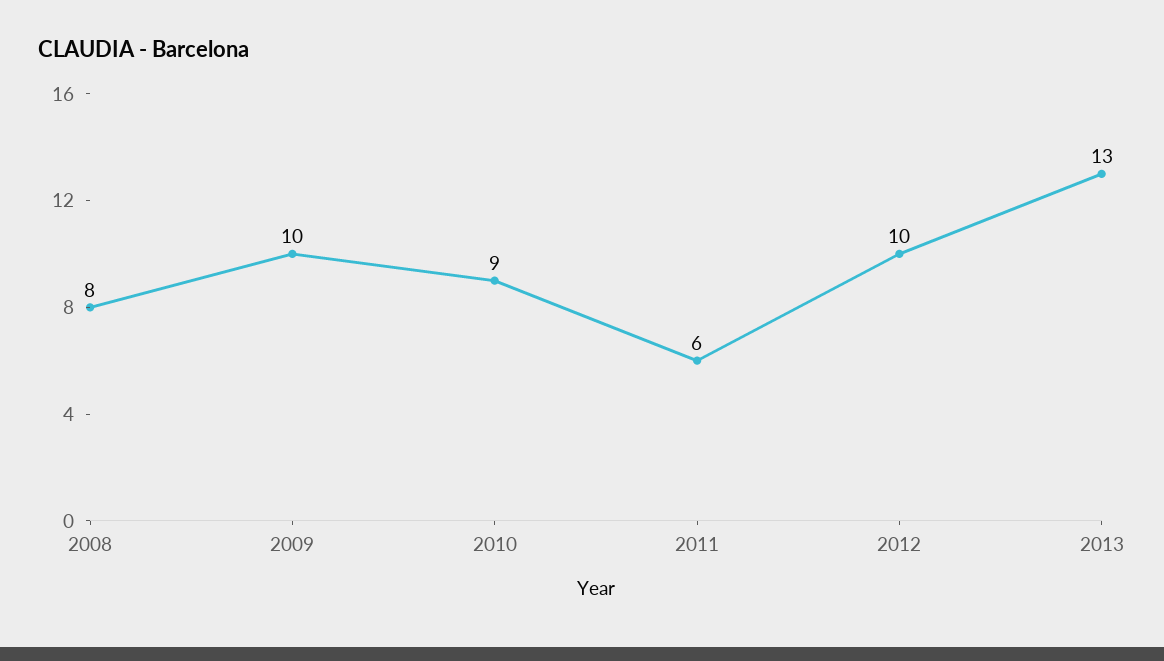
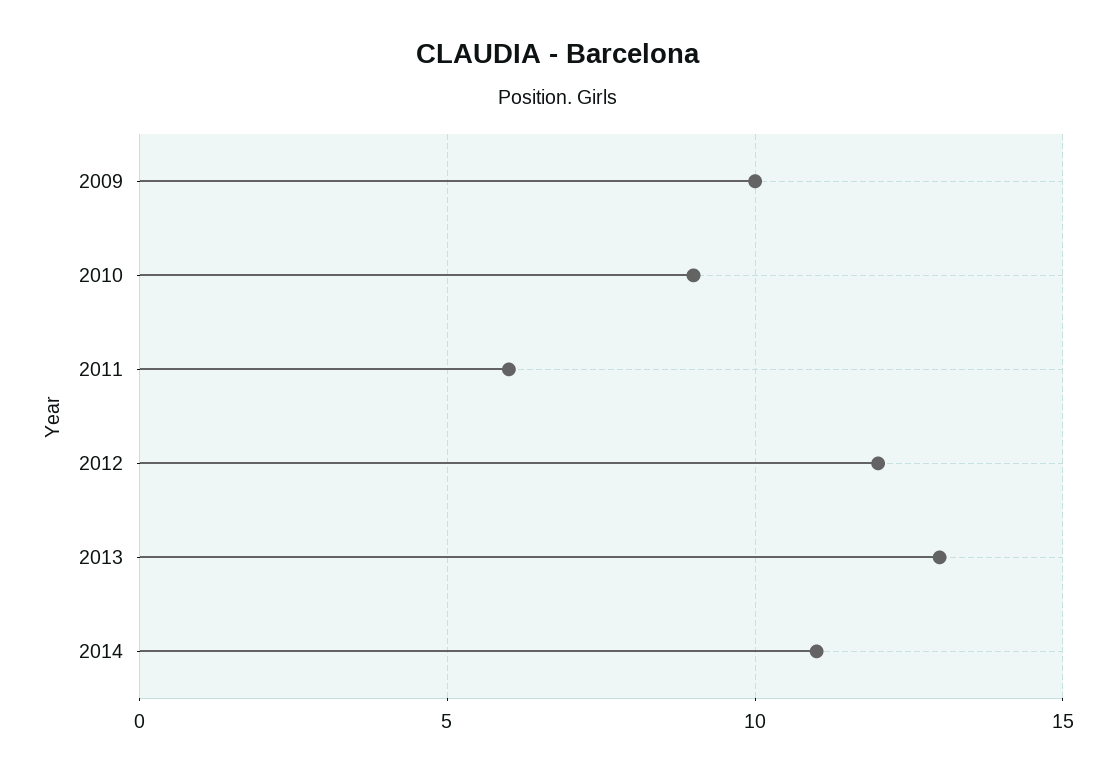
2008: 8 -> none
2012: 10 -> 12
2014: none -> 11

